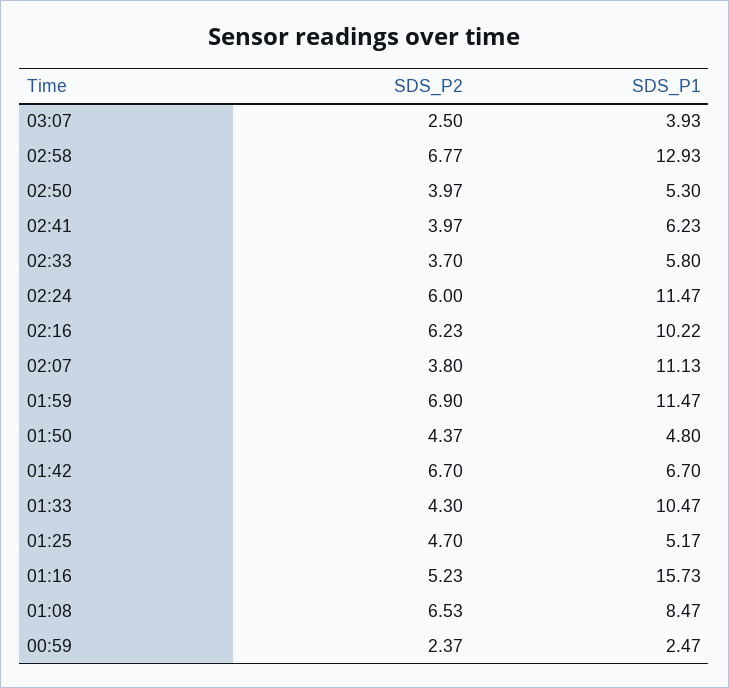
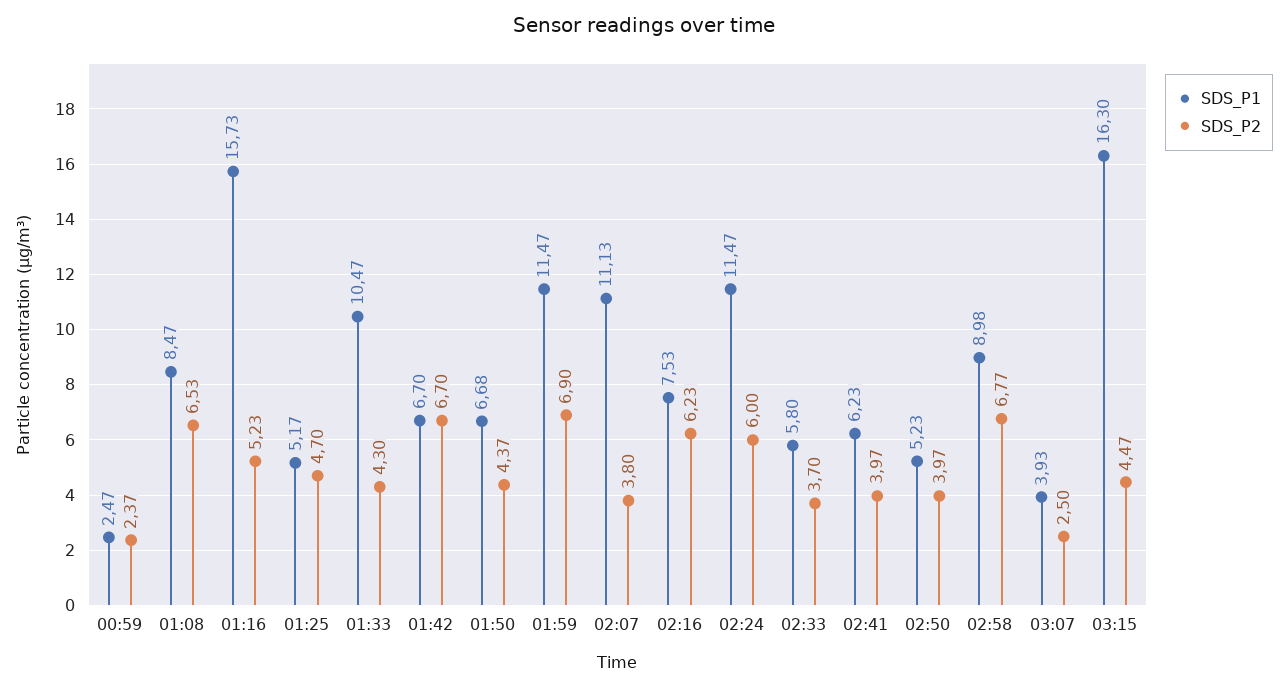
SDS_P1, 02:58: 12.93 -> 8.98
SDS_P1, 02:50: 5.3 -> 5.23
SDS_P1, 02:16: 10.22 -> 7.53
SDS_P1, 01:50: 4.8 -> 6.68
SDS_P1, 03:15: none -> 16.3
SDS_P2, 03:15: none -> 4.47

